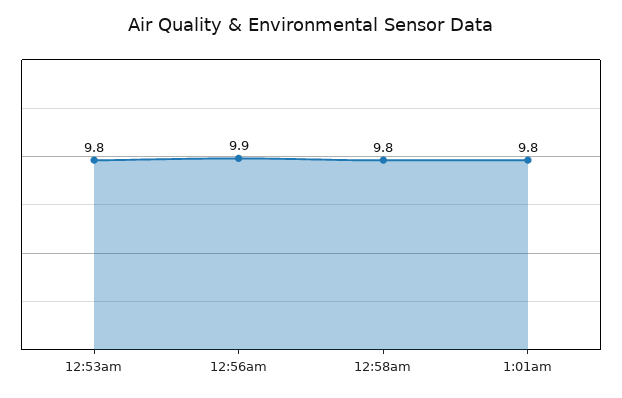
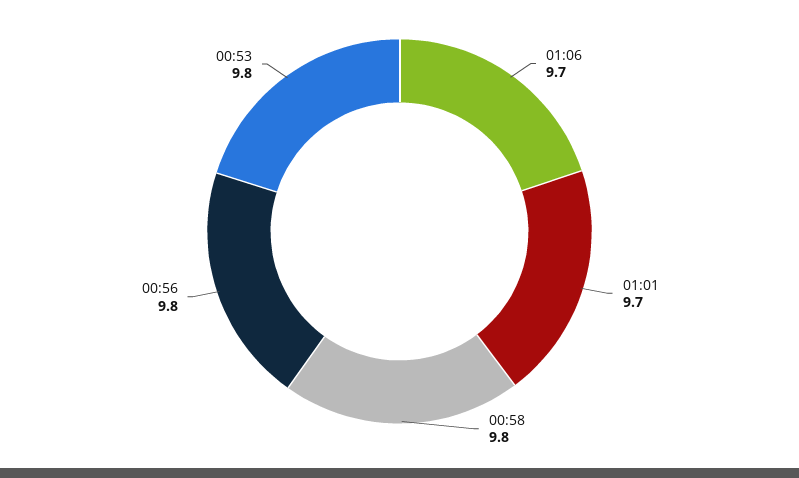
12:56am: 9.9 -> 9.8
1:01am: 9.8 -> 9.7
01:06: none -> 9.7

